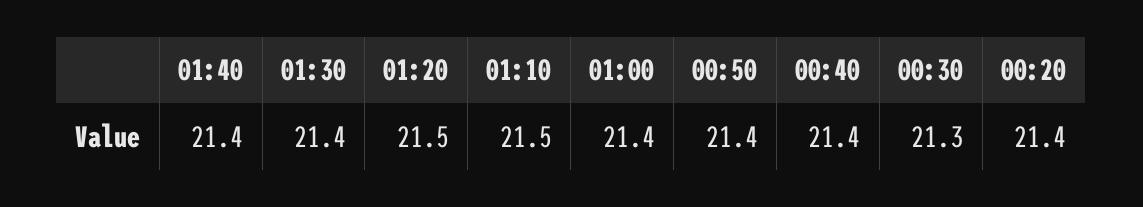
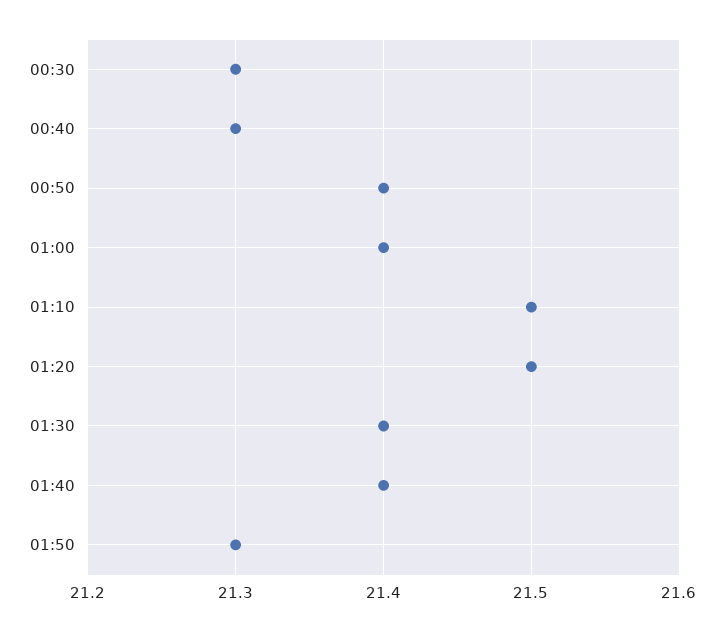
00:40: 21.4 -> 21.3
00:20: 21.4 -> none
01:50: none -> 21.3

